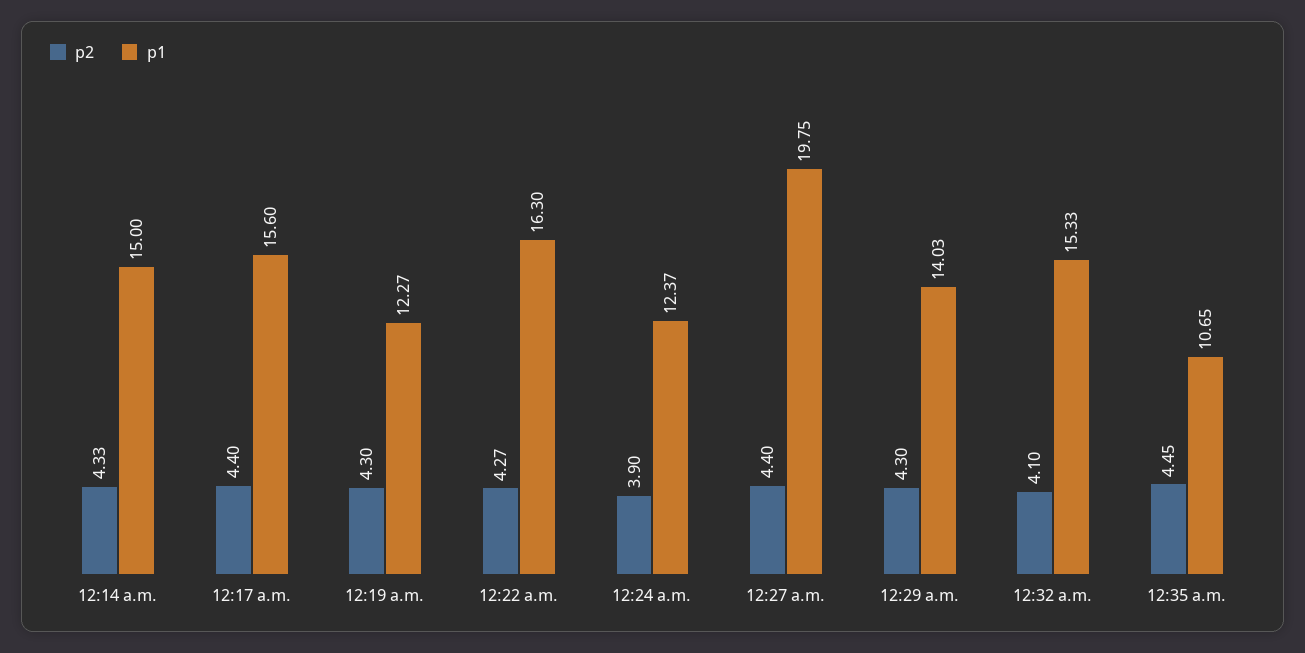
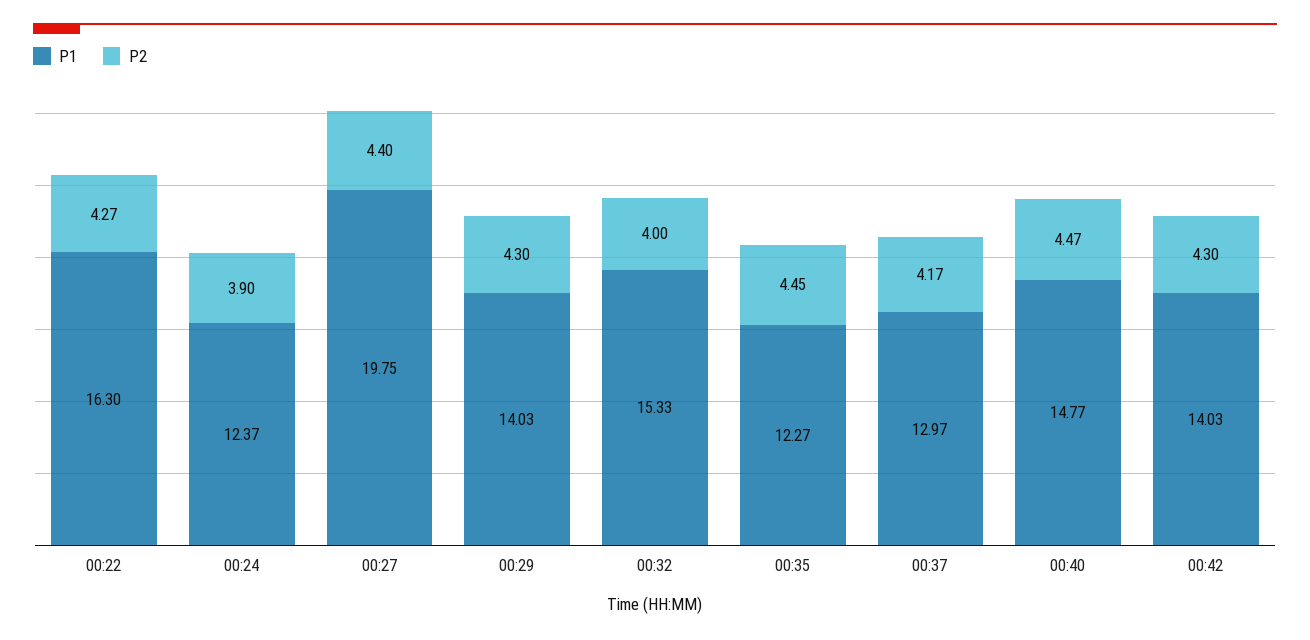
p2, 12:14 a.m.: 4.33 -> none
p1, 12:14 a.m.: 15 -> none
p2, 12:17 a.m.: 4.4 -> none
p1, 12:17 a.m.: 15.6 -> none
p2, 12:19 a.m.: 4.3 -> none
p1, 12:19 a.m.: 12.27 -> none
p2, 12:32 a.m.: 4.1 -> 4
p1, 12:35 a.m.: 10.65 -> 12.27
p1, 00:37: none -> 12.97
p2, 00:37: none -> 4.17
p1, 00:40: none -> 14.77
p2, 00:40: none -> 4.47
p1, 00:42: none -> 14.03
p2, 00:42: none -> 4.3

